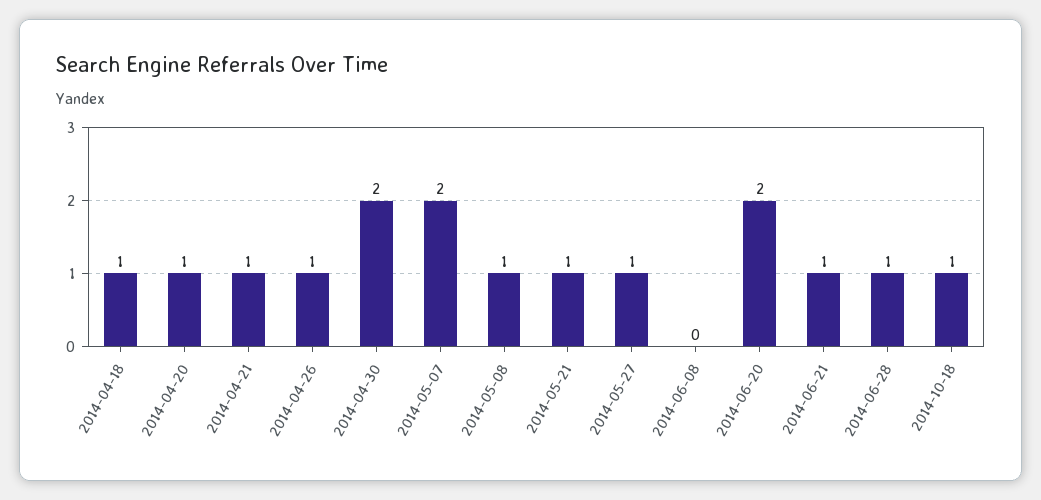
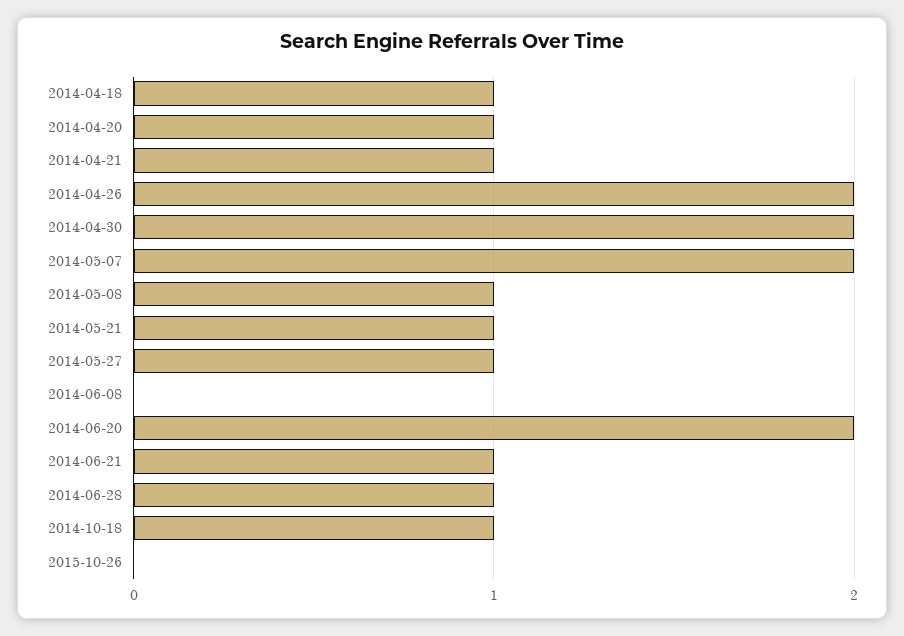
2014-04-26: 1 -> 2
2015-10-26: none -> 0

